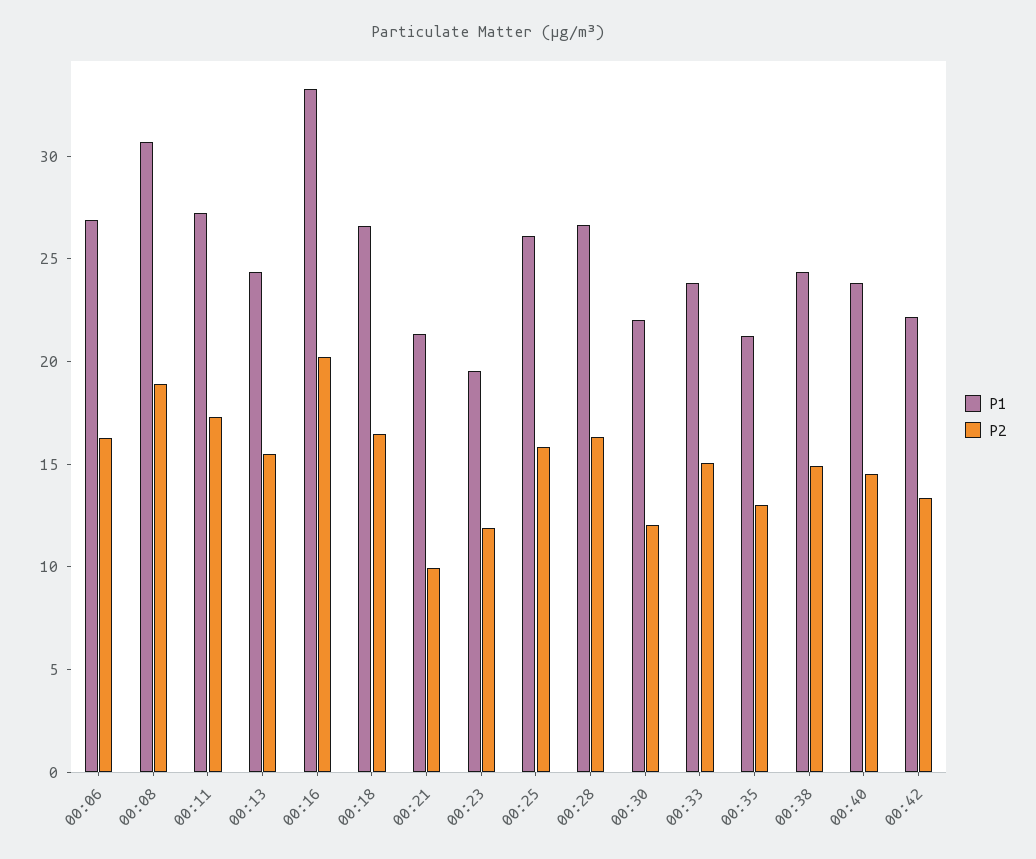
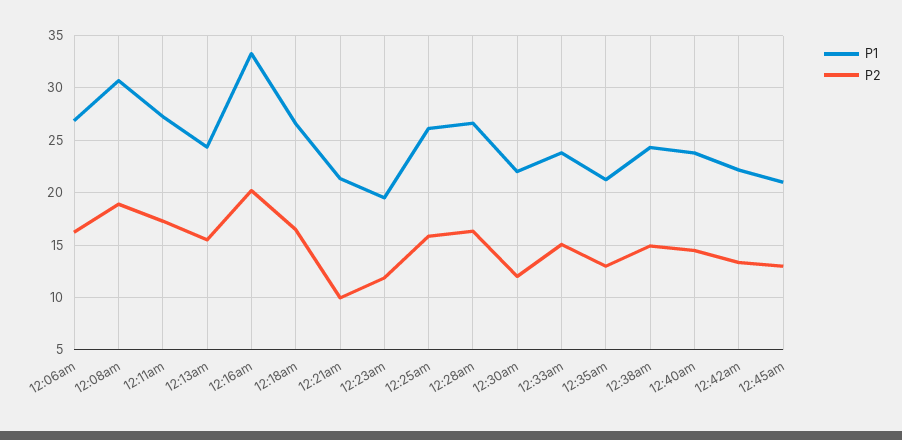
P1, 12:45am: none -> 21
P2, 12:45am: none -> 13

